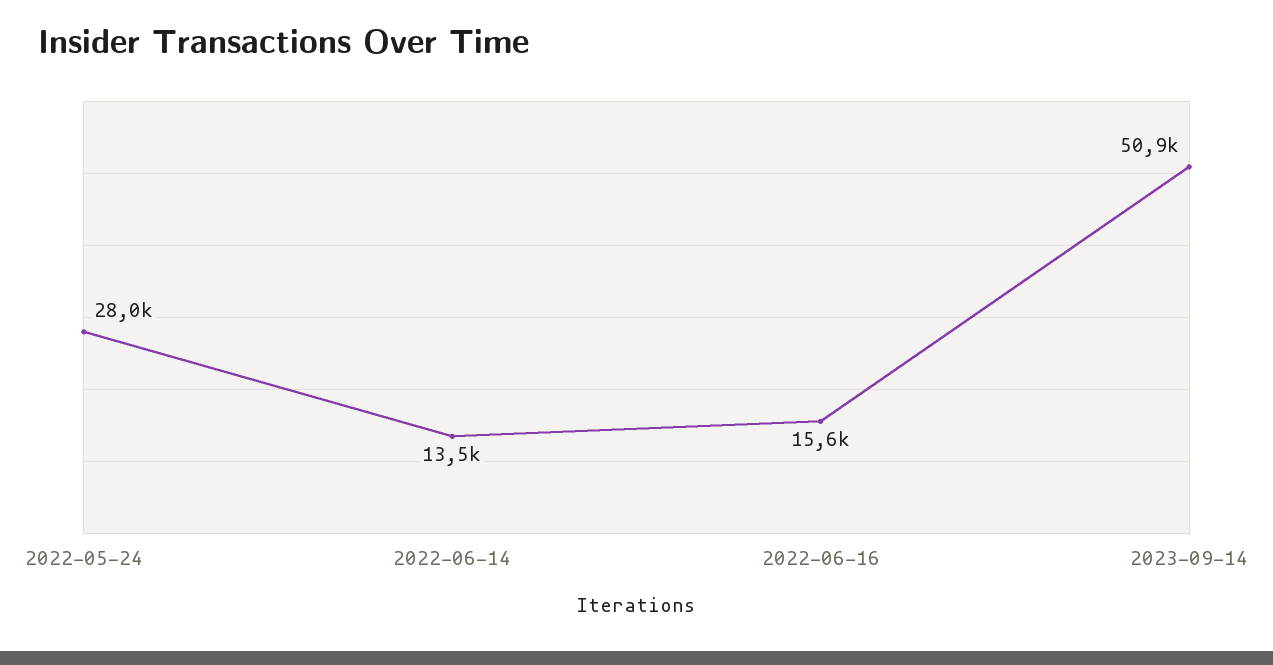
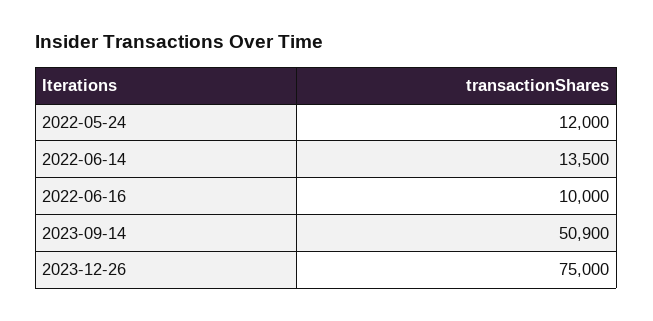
2022-05-24: 28000 -> 12000
2022-06-16: 15600 -> 10000
2023-12-26: none -> 75000

